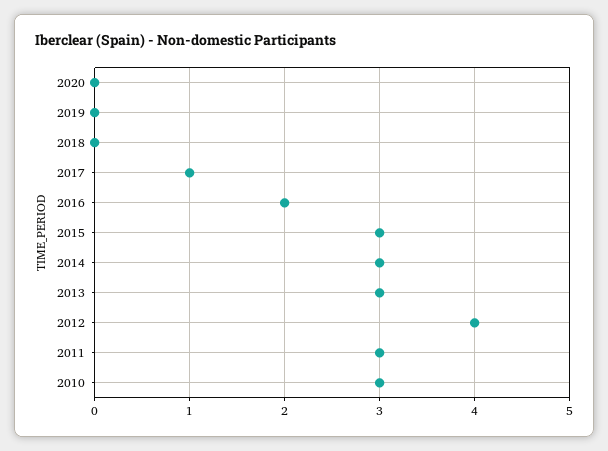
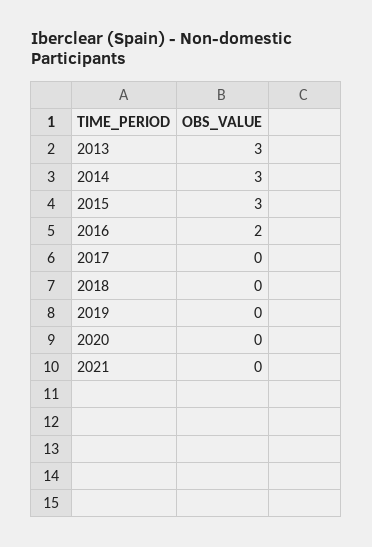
2017: 1 -> 0
2012: 4 -> none
2011: 3 -> none
2010: 3 -> none
2021: none -> 0

